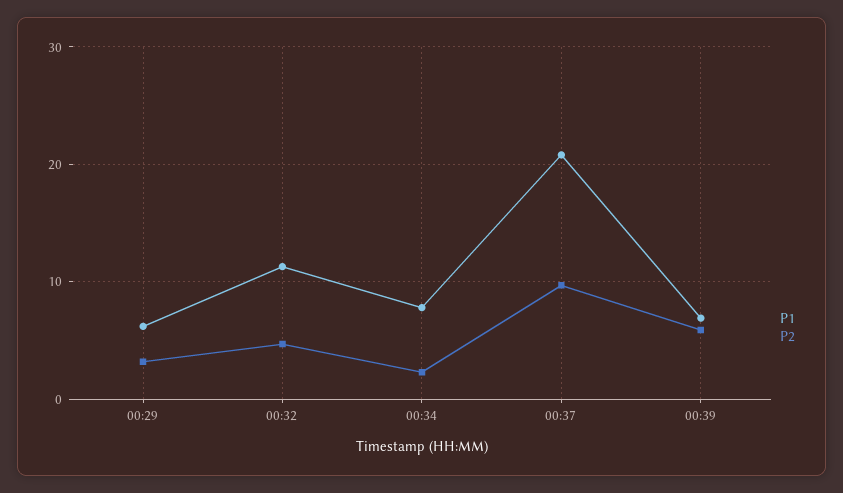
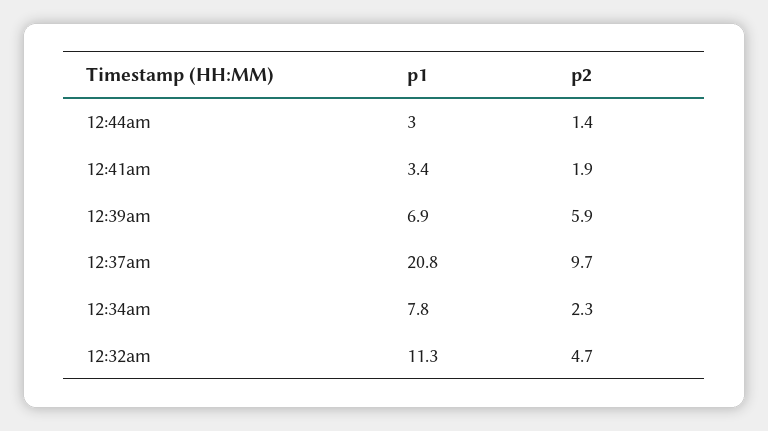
P1, 00:29: 6 -> none
P2, 00:29: 3 -> none
P1, 12:44am: none -> 3
P2, 12:44am: none -> 1.4
P1, 12:41am: none -> 3.4
P2, 12:41am: none -> 1.9

